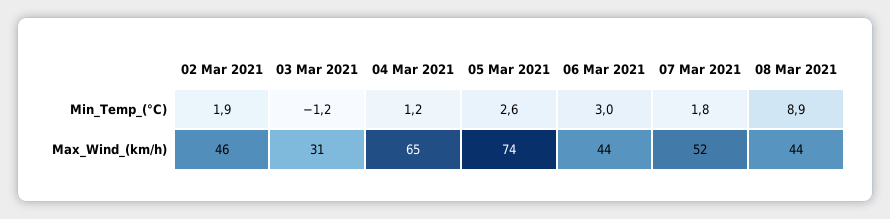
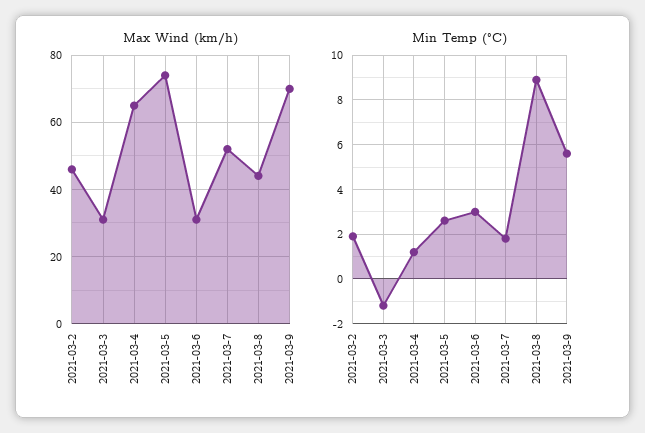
Max_Wind_(km/h), 06 Mar 2021: 44 -> 30
Max_Wind_(km/h), 2021-03-9: none -> 70
Min_Temp_(°C), 2021-03-9: none -> 5.5

